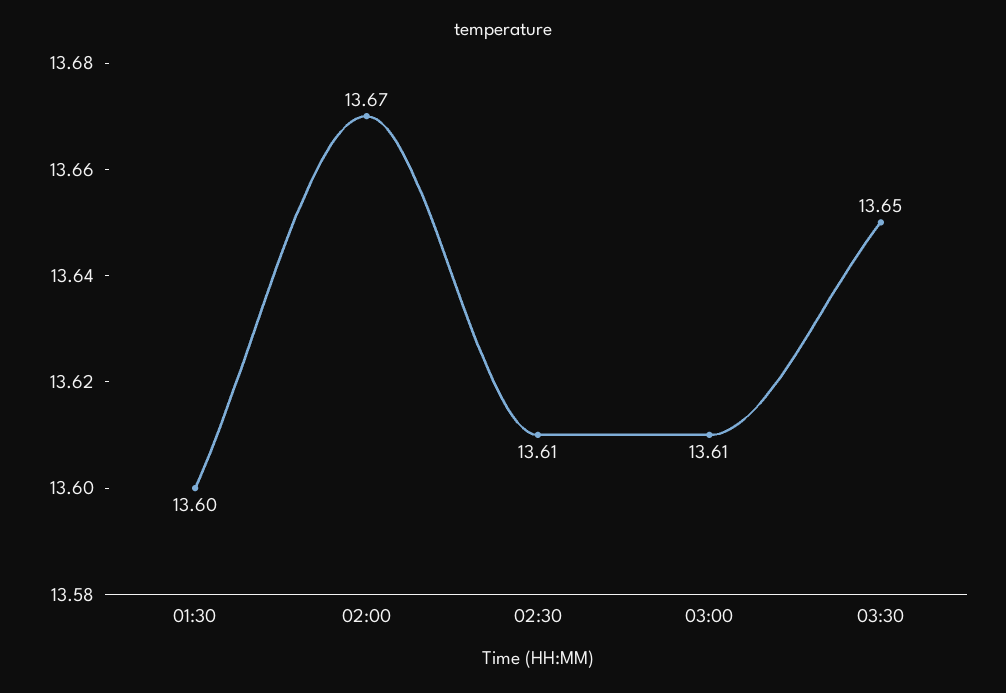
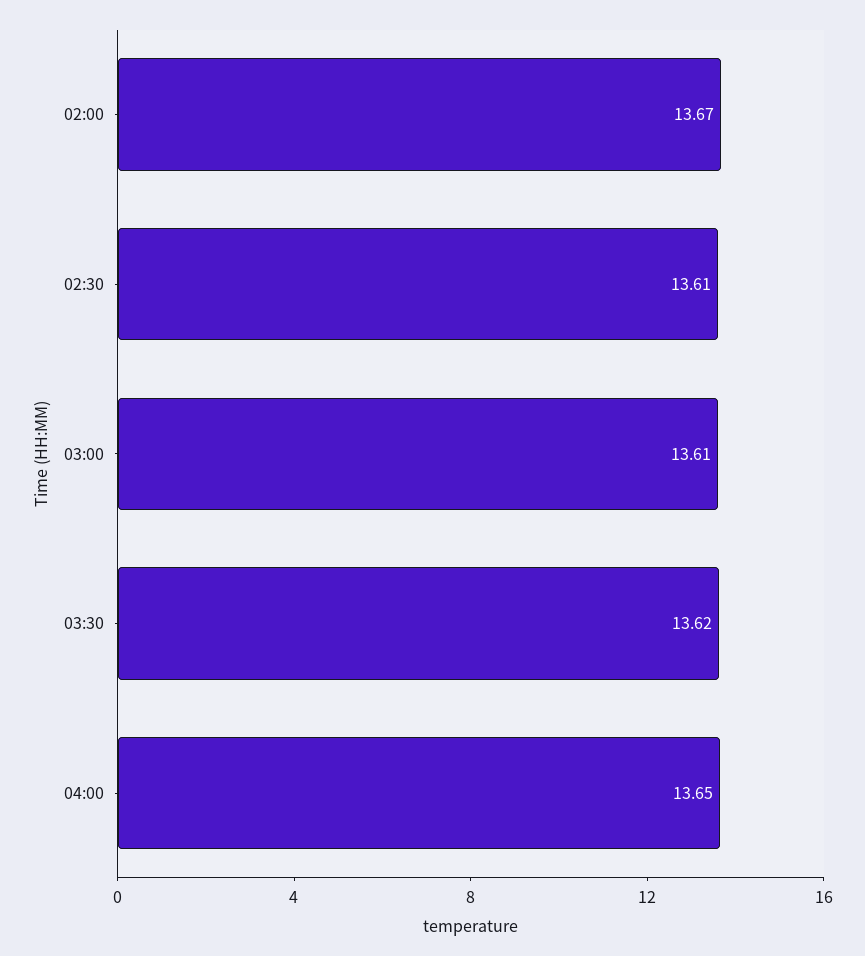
01:30: 13.6 -> none
03:30: 13.65 -> 13.62
04:00: none -> 13.65

